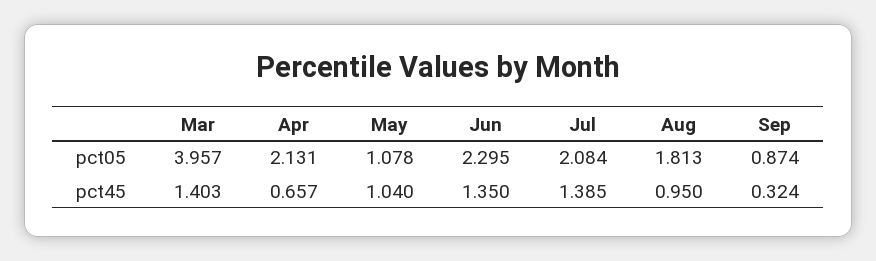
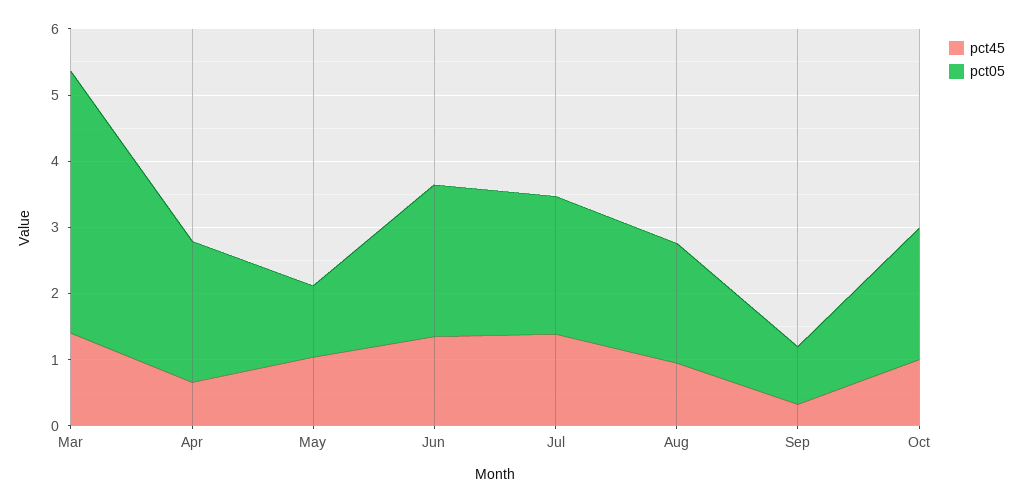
pct45, Oct: none -> 1
pct05, Oct: none -> 2

